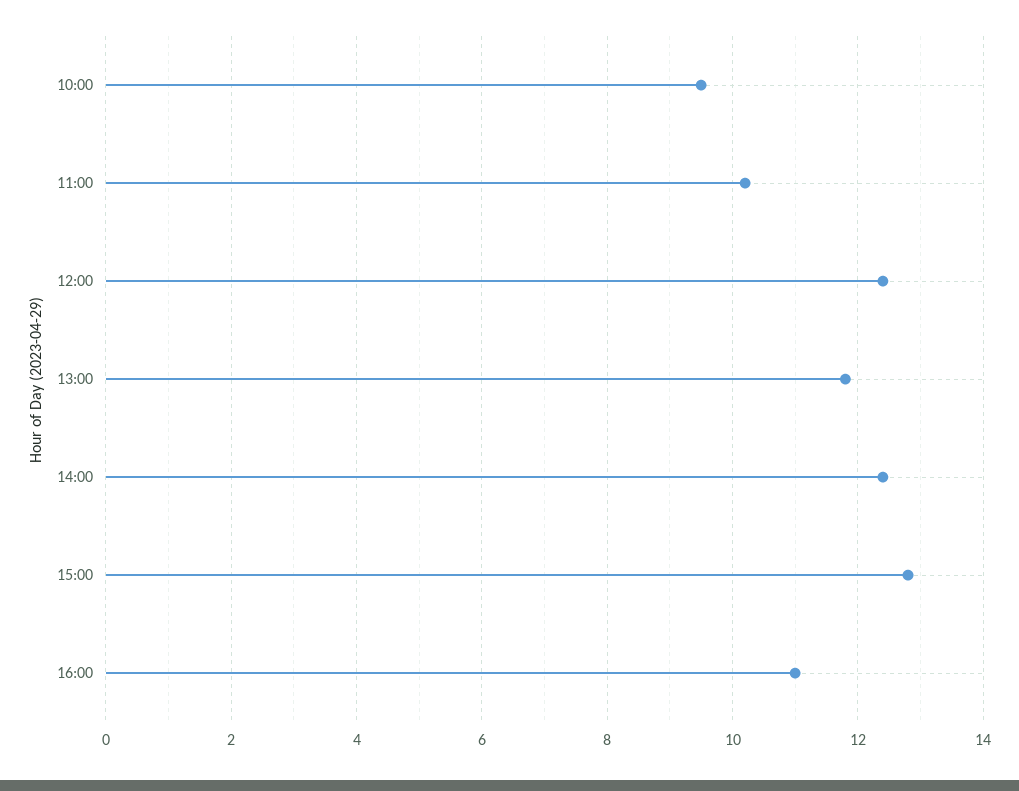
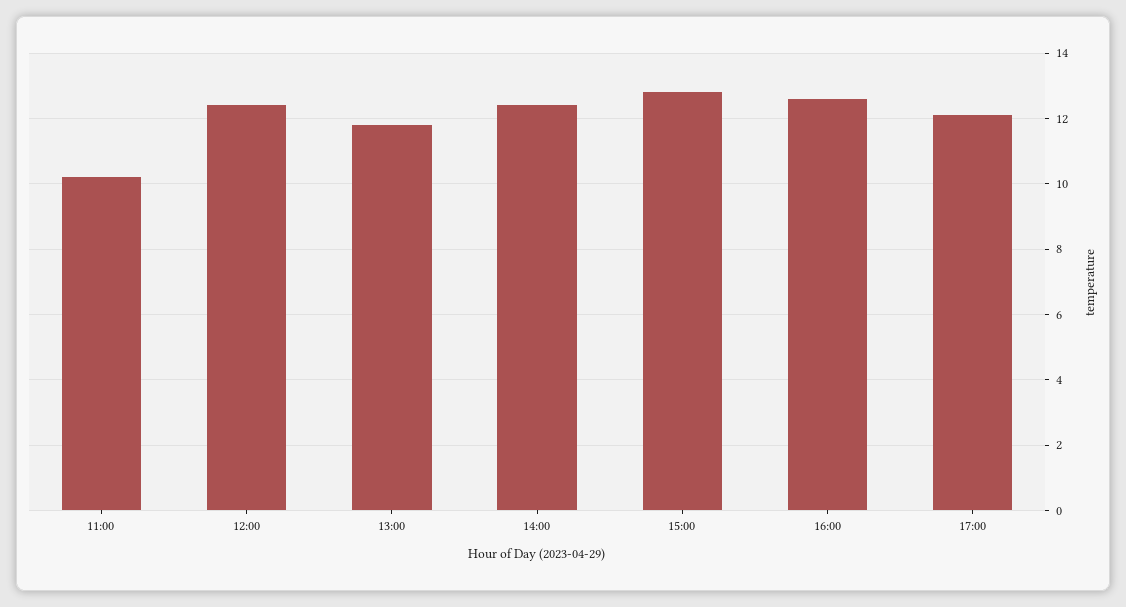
10:00: 9.5 -> none
16:00: 11 -> 12.5
17:00: none -> 12

